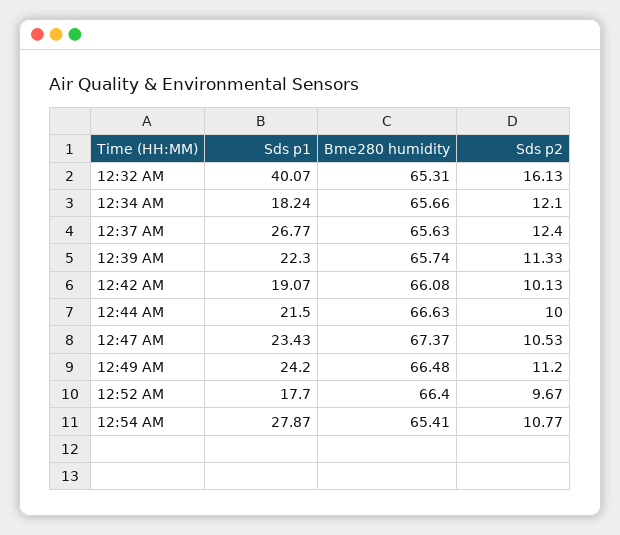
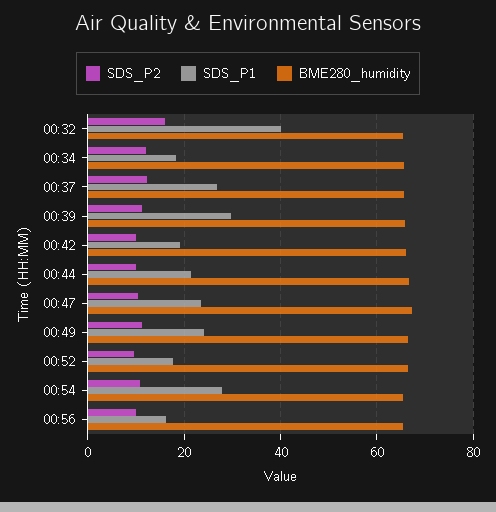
Sds p1, 12:39 AM: 22.3 -> 30
Sds p2, 00:56: none -> 10
Sds p1, 00:56: none -> 16
Bme280 humidity, 00:56: none -> 66

